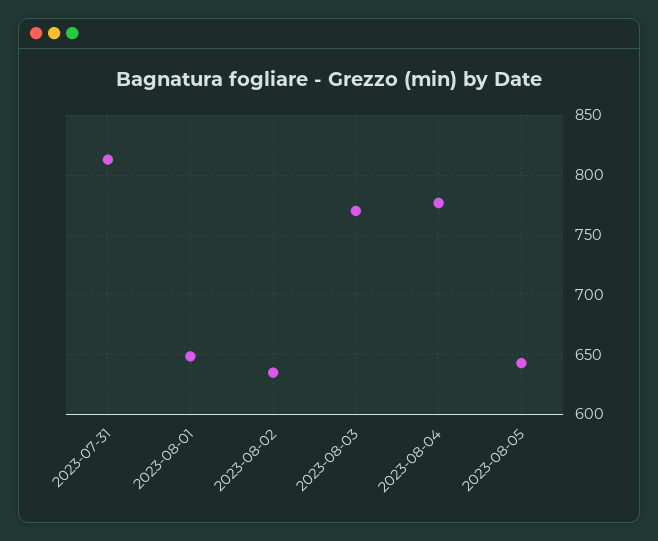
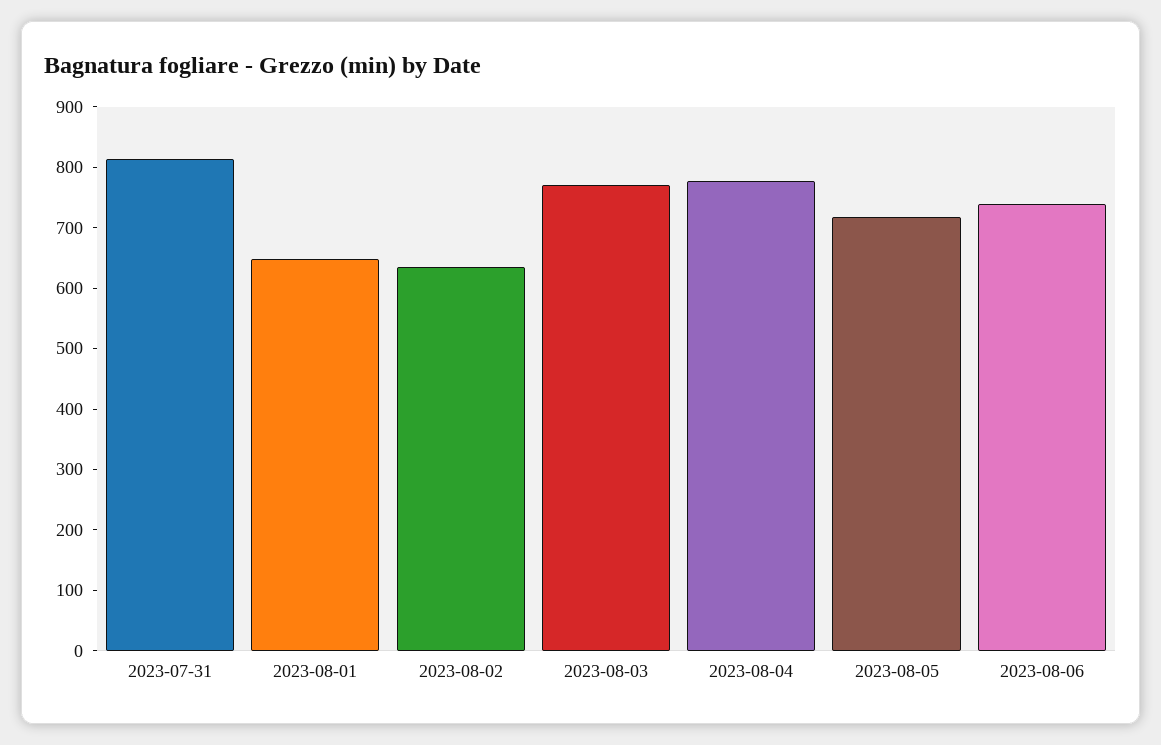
2023-08-05: 640 -> 720
2023-08-06: none -> 740

